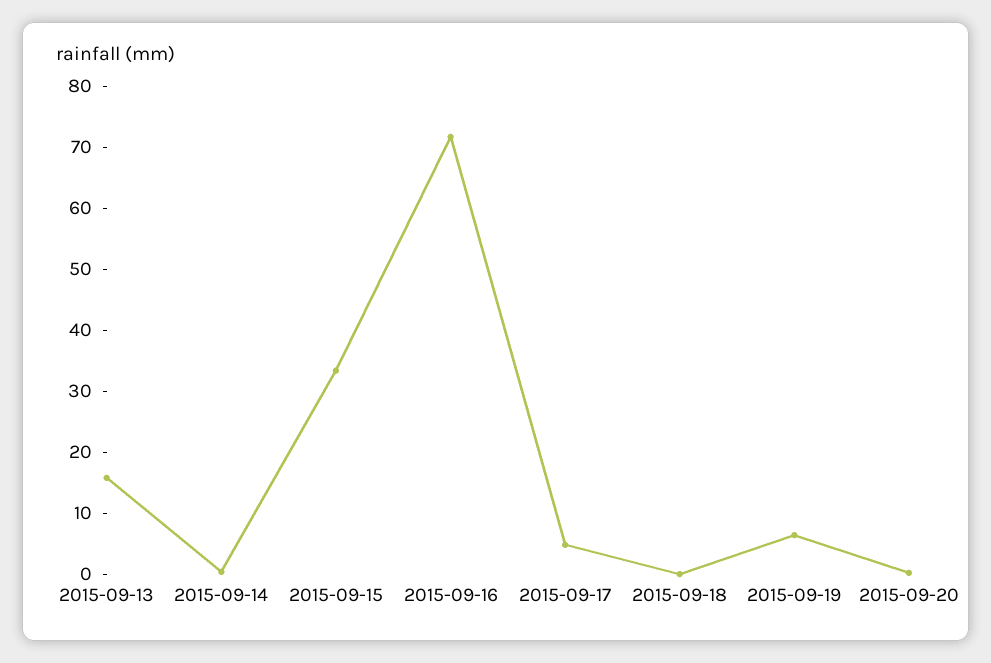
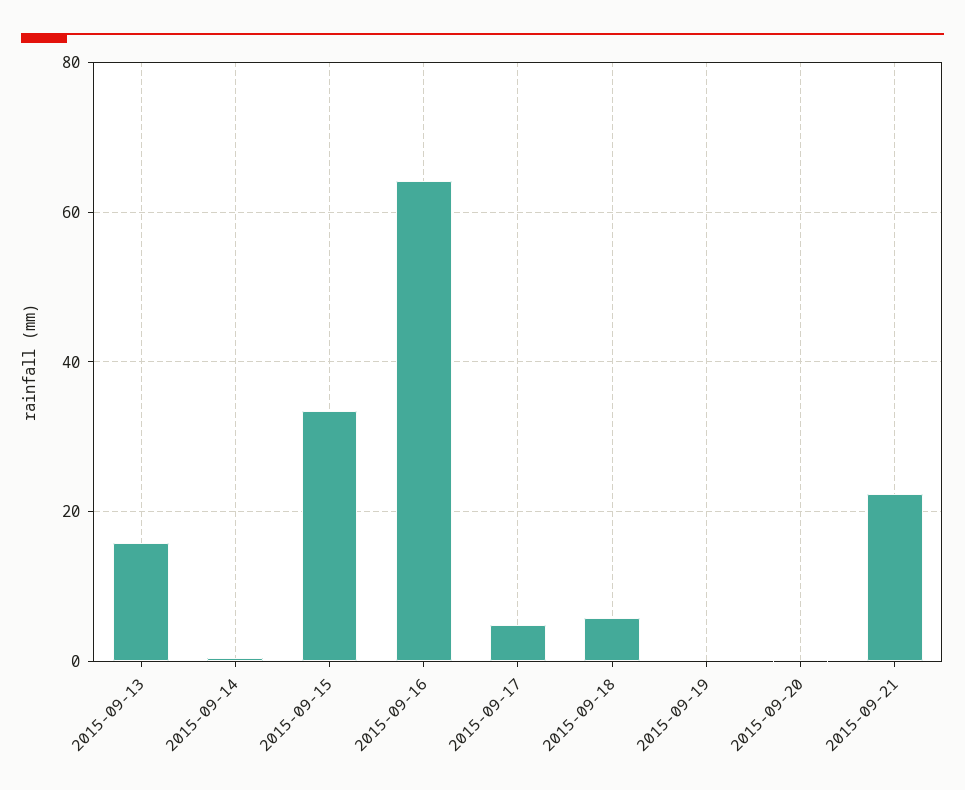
2015-09-16: 72 -> 64
2015-09-18: 0 -> 6
2015-09-19: 6 -> 0
2015-09-21: none -> 22

